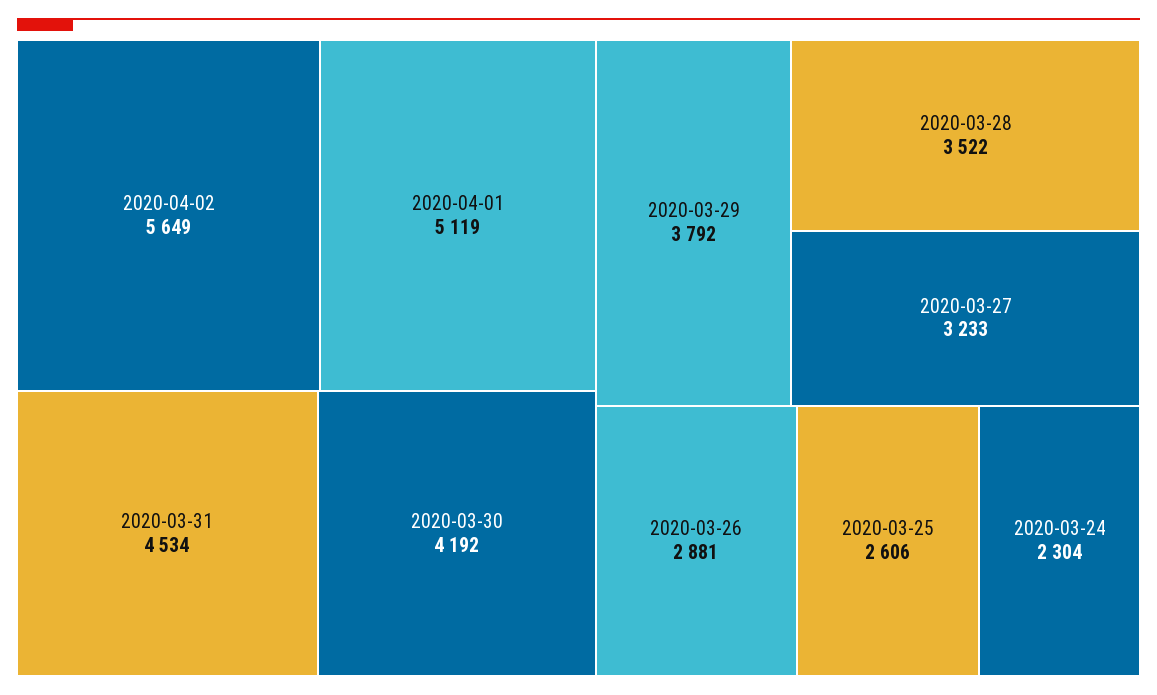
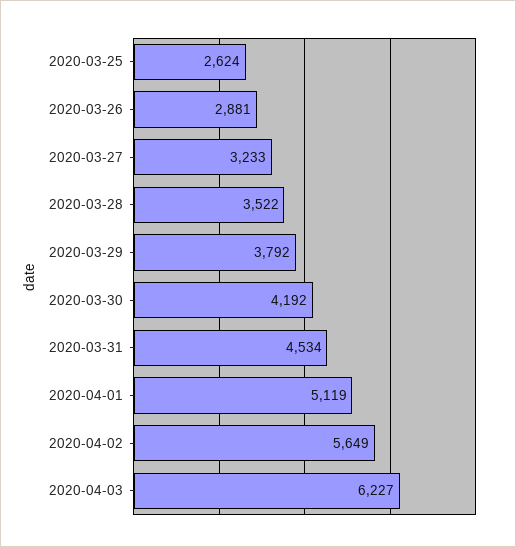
2020-03-25: 2606 -> 2624
2020-03-24: 2304 -> none
2020-04-03: none -> 6227

